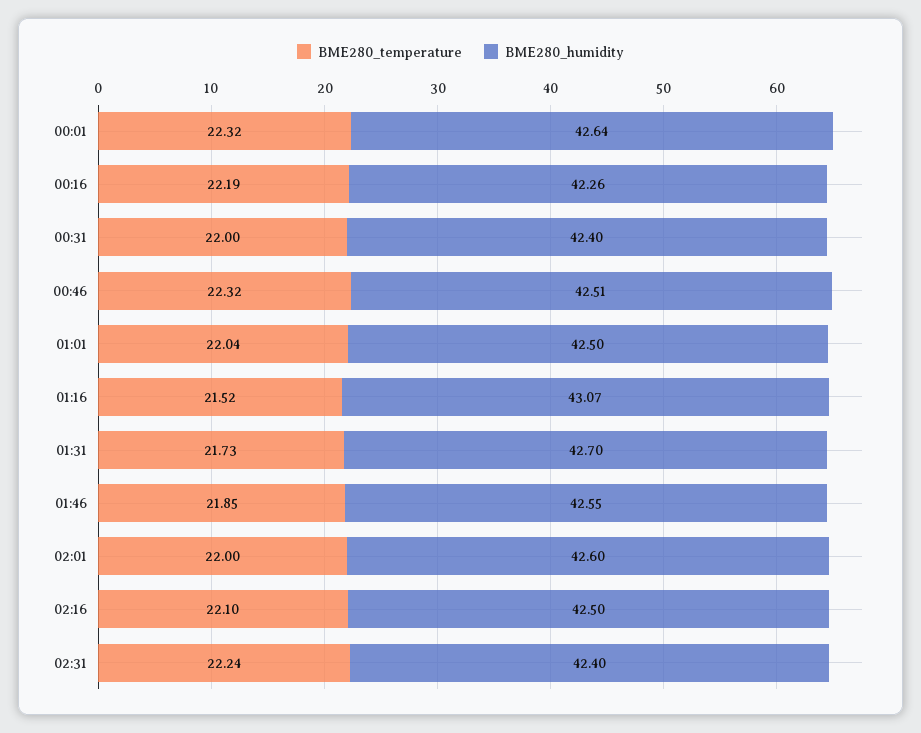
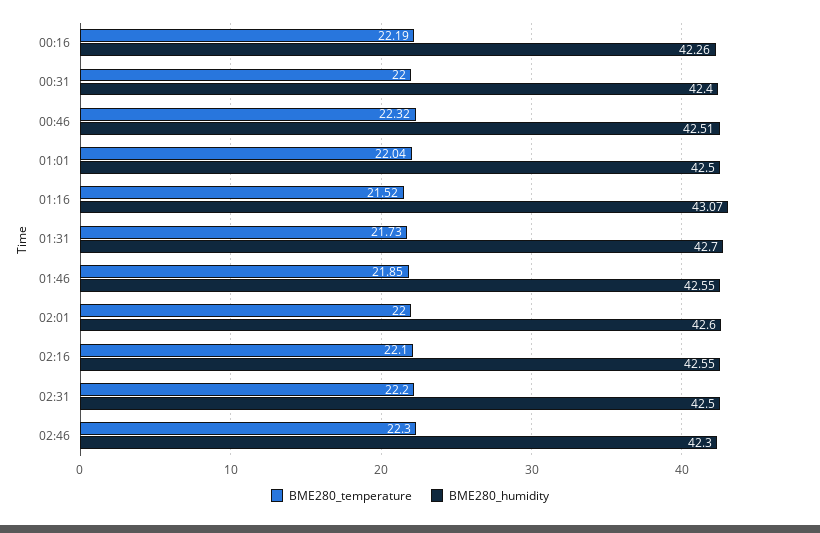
BME280_temperature, 00:01: 22.32 -> none
BME280_humidity, 00:01: 42.64 -> none
BME280_humidity, 02:16: 42.5 -> 42.55
BME280_temperature, 02:31: 22.24 -> 22.2
BME280_humidity, 02:31: 42.4 -> 42.5
BME280_temperature, 02:46: none -> 22.3
BME280_humidity, 02:46: none -> 42.3

